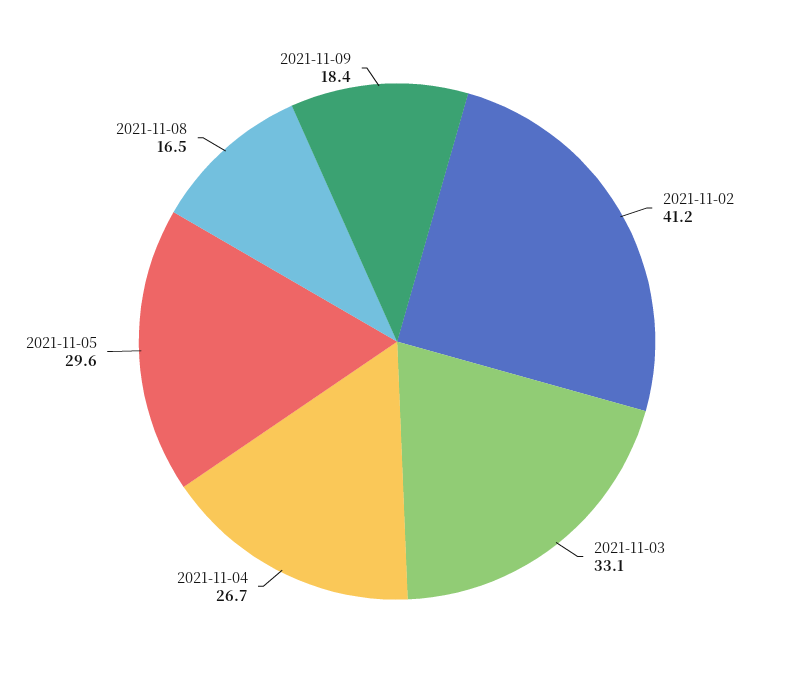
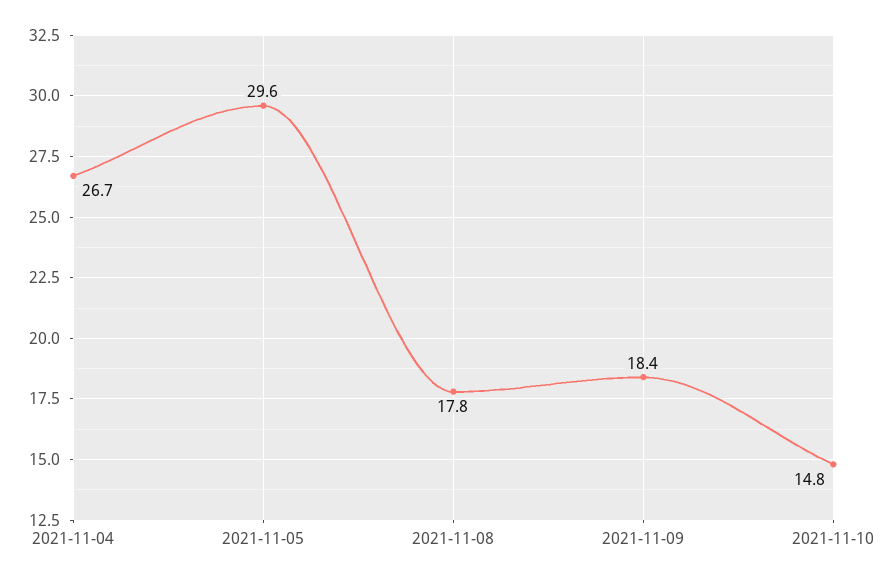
2021-11-02: 41.2 -> none
2021-11-03: 33.1 -> none
2021-11-08: 16.5 -> 17.8
2021-11-10: none -> 14.8

